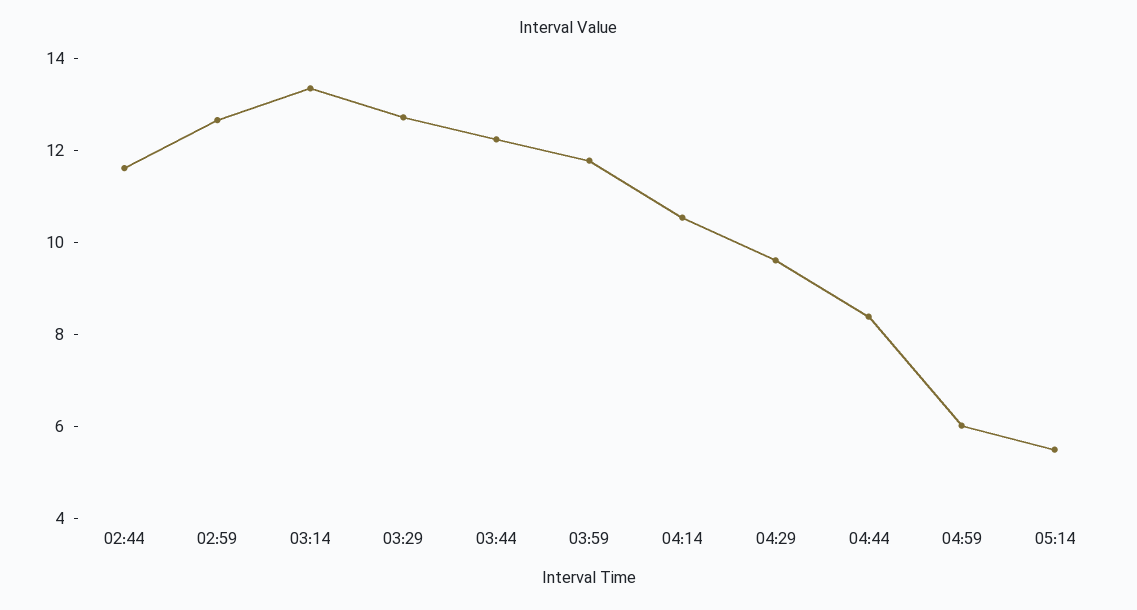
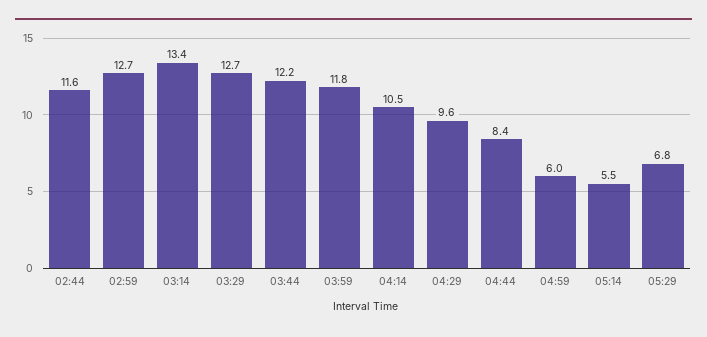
05:29: none -> 6.8

